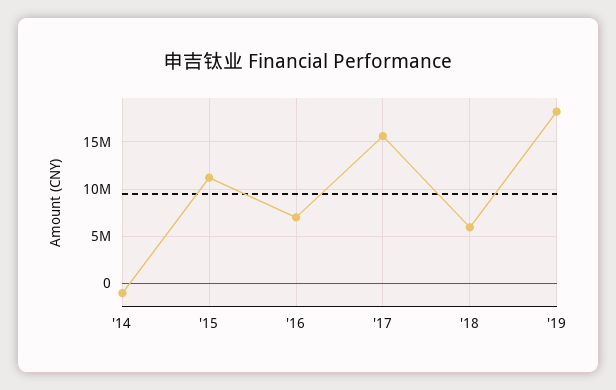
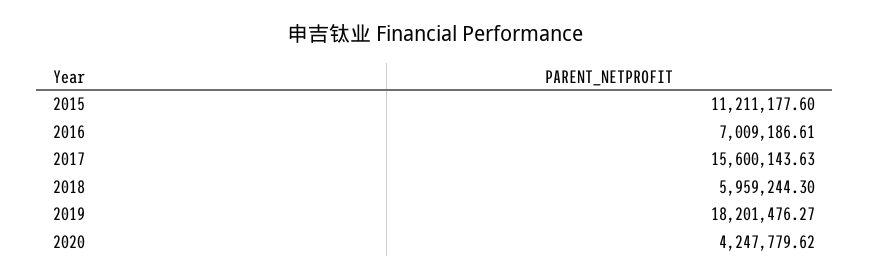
'14: -1000000 -> none
2020: none -> 4247779.62

